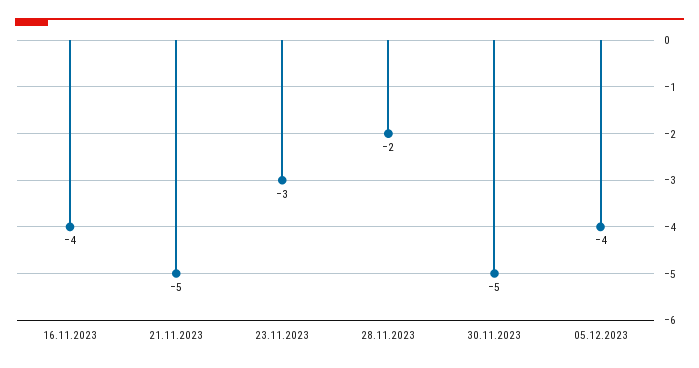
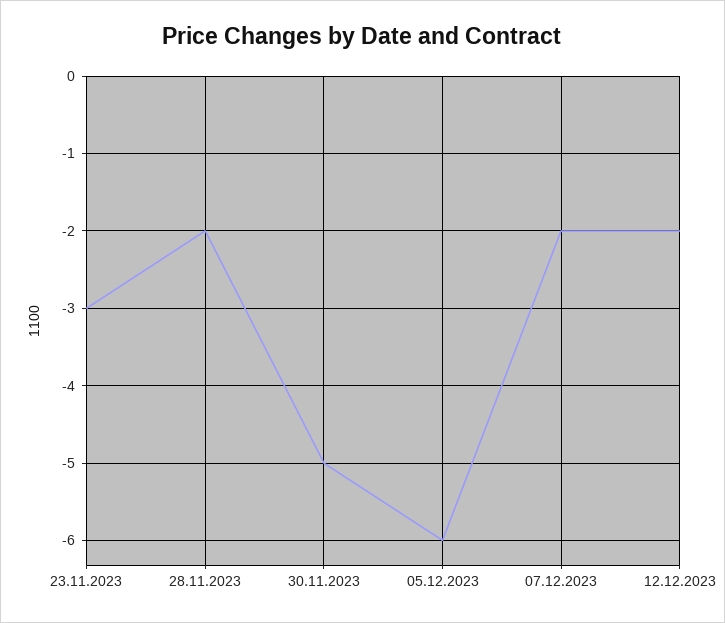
16.11.2023: -4 -> none
21.11.2023: -5 -> none
05.12.2023: -4 -> -6
07.12.2023: none -> -2
12.12.2023: none -> -2

